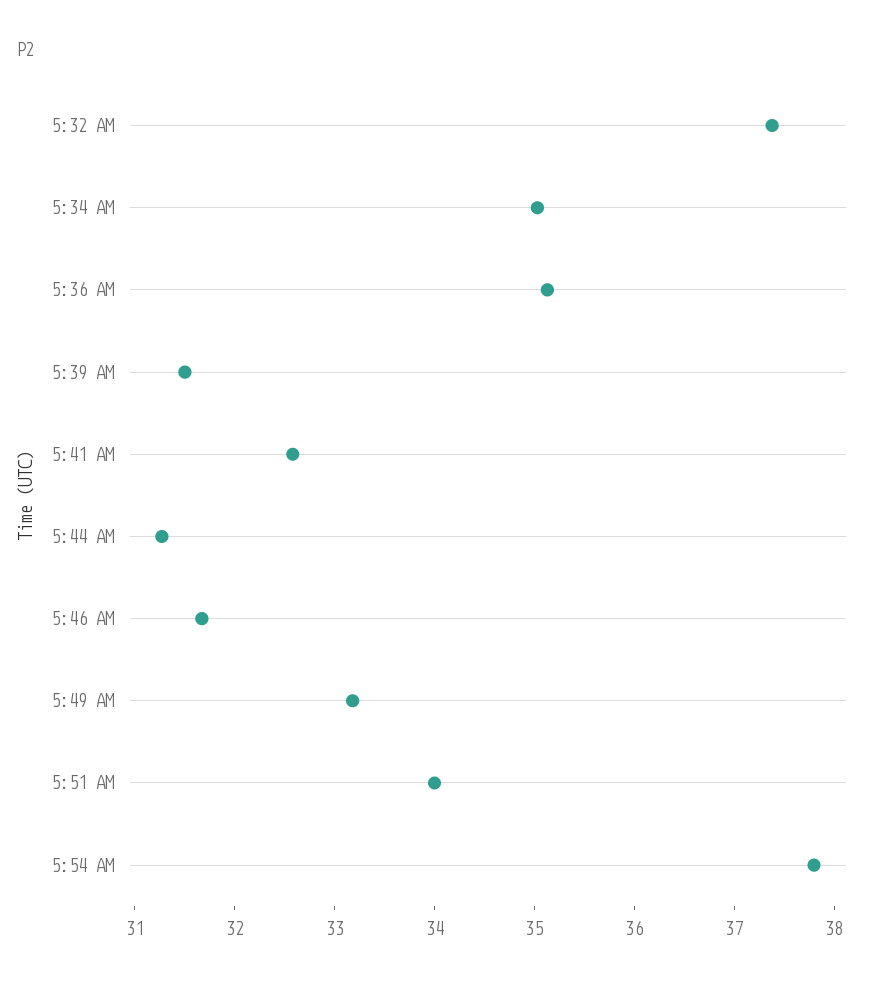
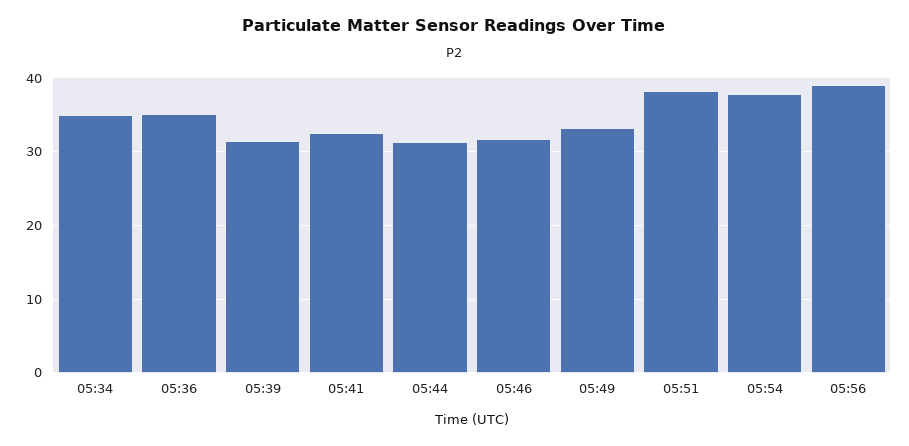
5:32 AM: 37.4 -> none
5:51 AM: 34 -> 38
05:56: none -> 39

